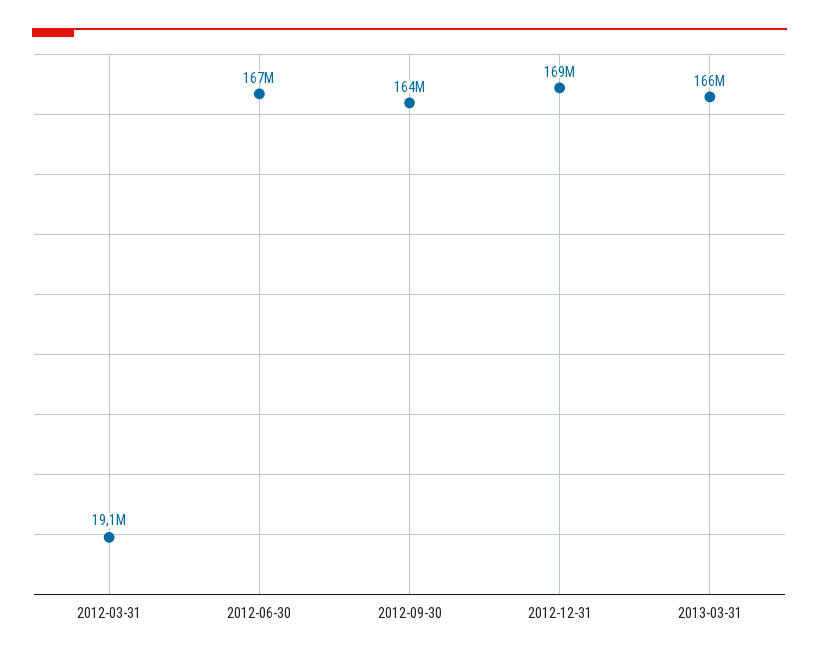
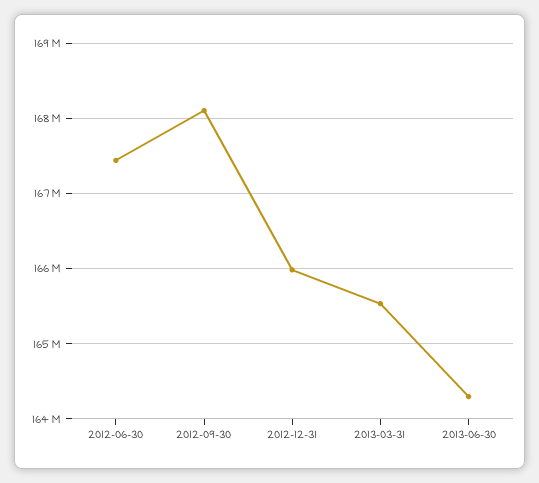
2012-03-31: 19100000 -> none
2012-09-30: 164000000 -> 168100000
2012-12-31: 169000000 -> 166000000
2013-06-30: none -> 164300000

